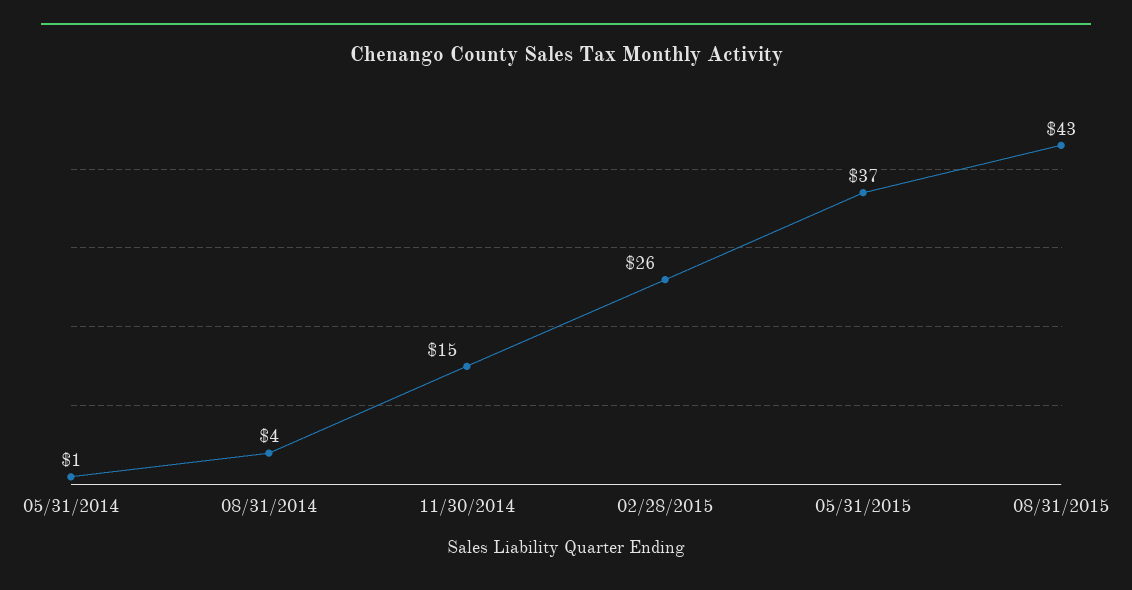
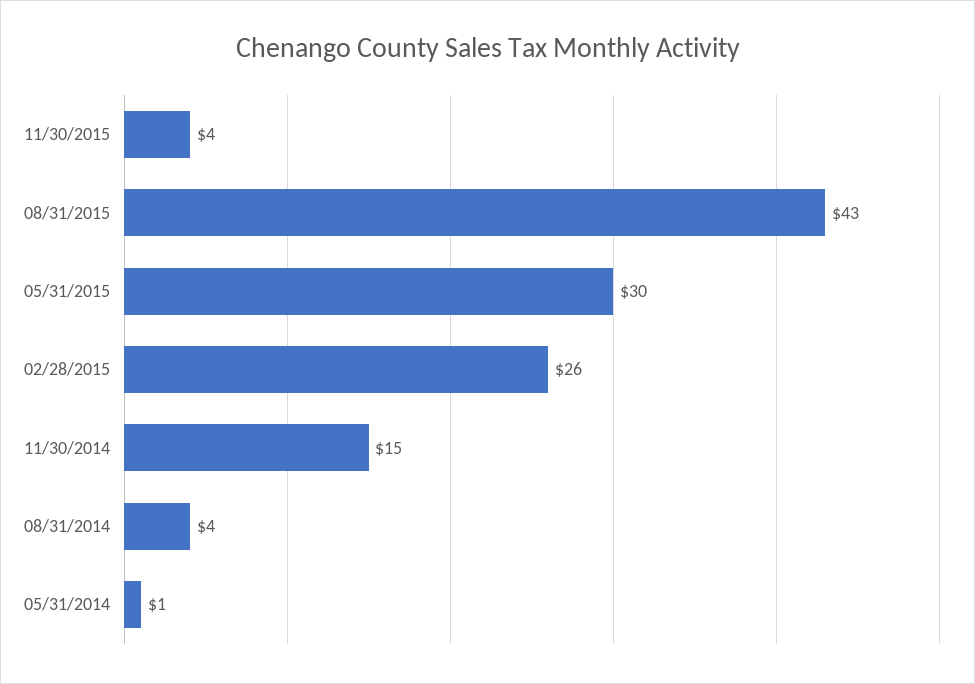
05/31/2015: 37 -> 30
11/30/2015: none -> 4

